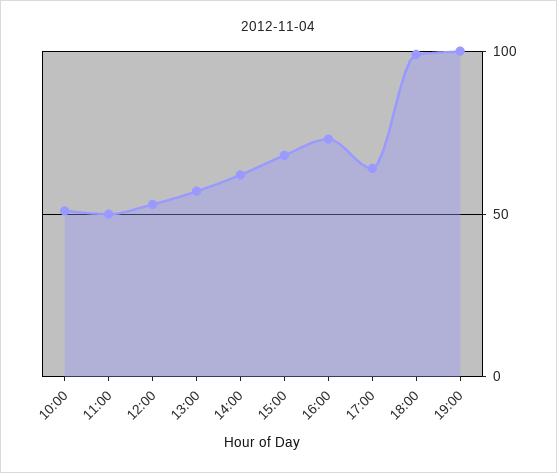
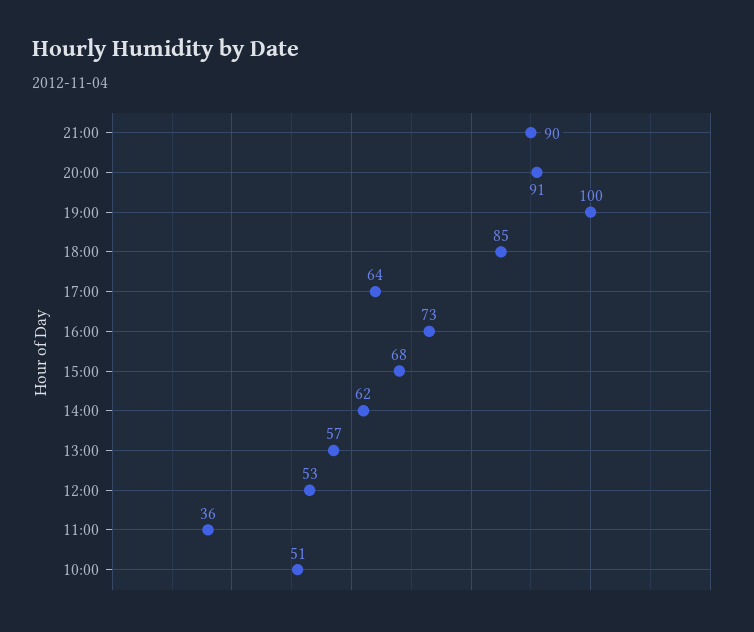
11:00: 50 -> 36
18:00: 100 -> 85
21:00: none -> 90
20:00: none -> 91

